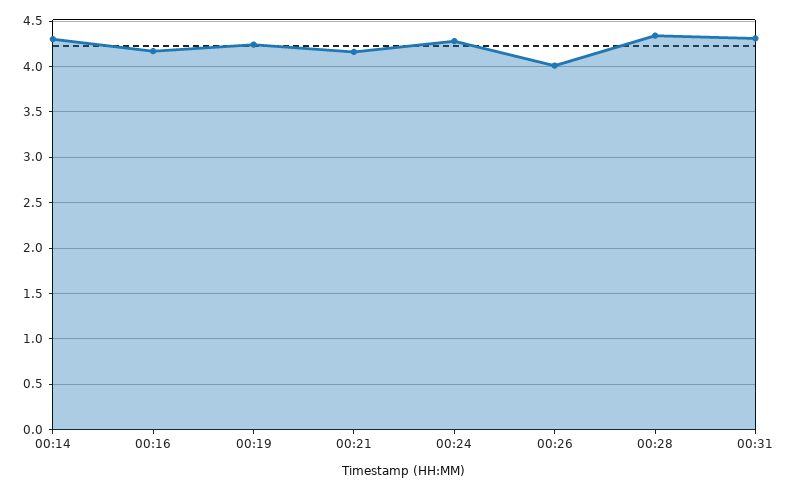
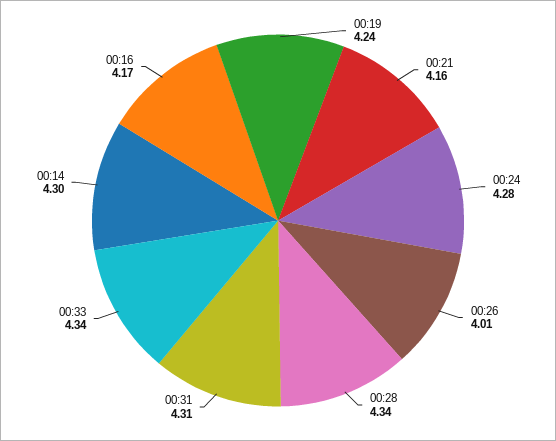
00:33: none -> 4.34

